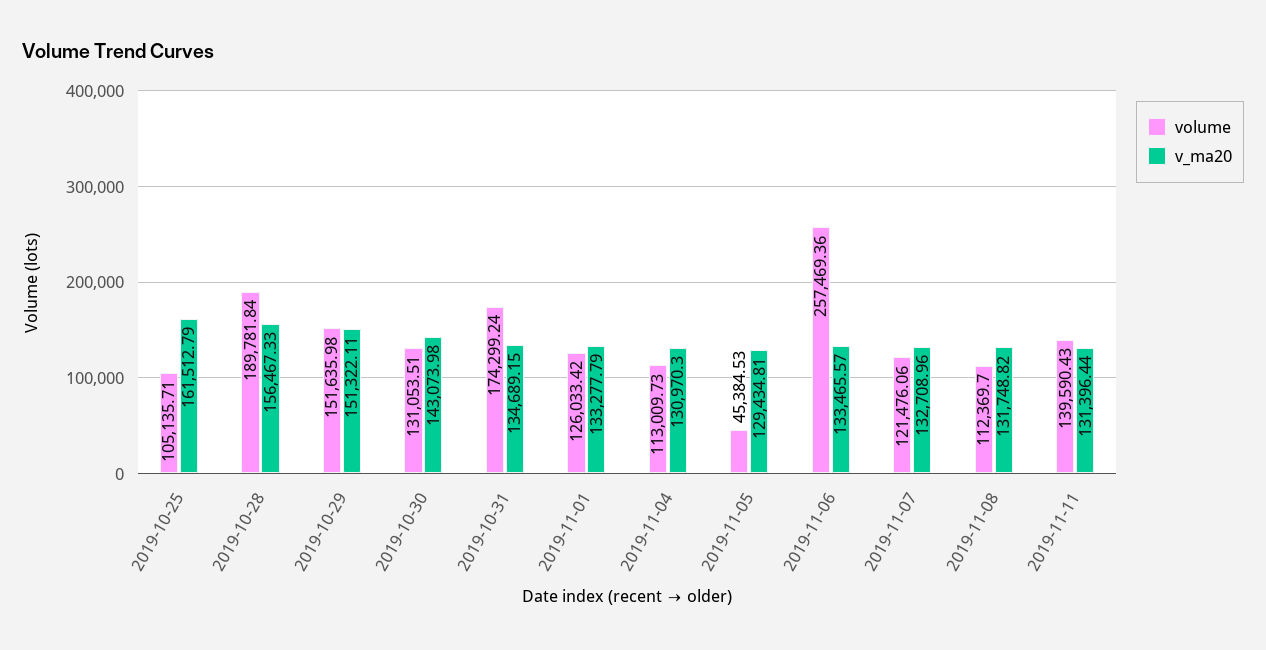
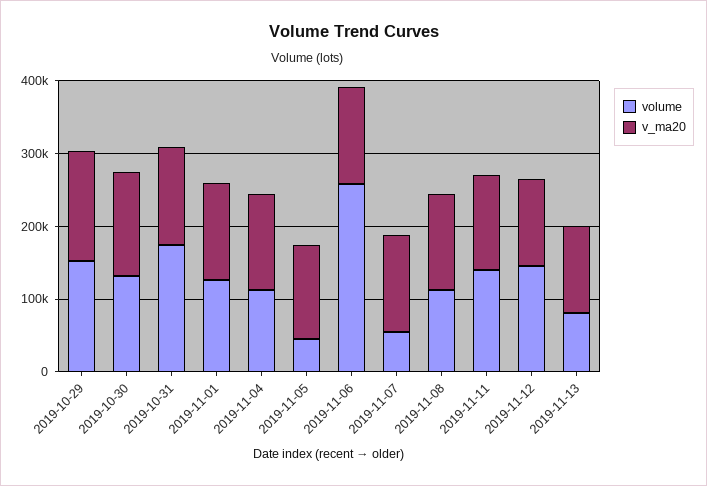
volume, 2019-10-25: 105135.71 -> none
v_ma20, 2019-10-25: 161512.79 -> none
volume, 2019-10-28: 189781.84 -> none
v_ma20, 2019-10-28: 156467.33 -> none
volume, 2019-11-07: 121476.06 -> 60000
volume, 2019-11-12: none -> 140000
v_ma20, 2019-11-12: none -> 120000
volume, 2019-11-13: none -> 80000
v_ma20, 2019-11-13: none -> 120000

